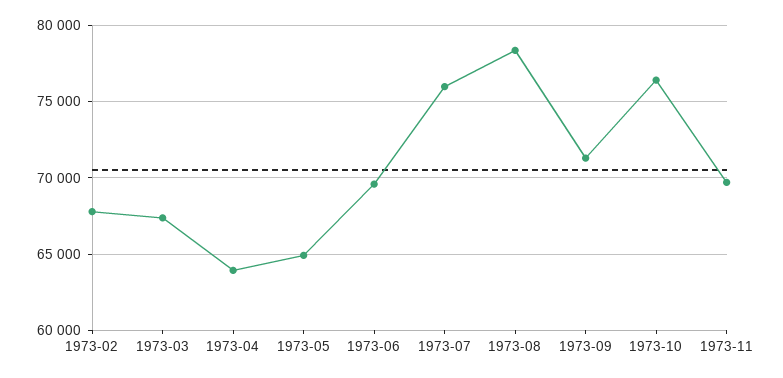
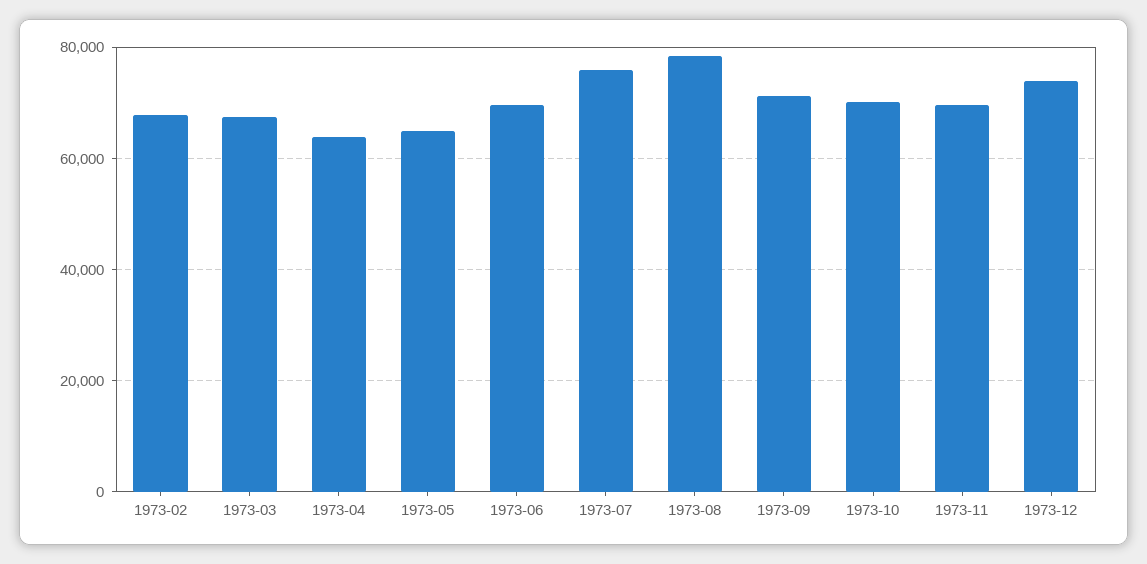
1973-10: 76500 -> 70000
1973-12: none -> 74000

